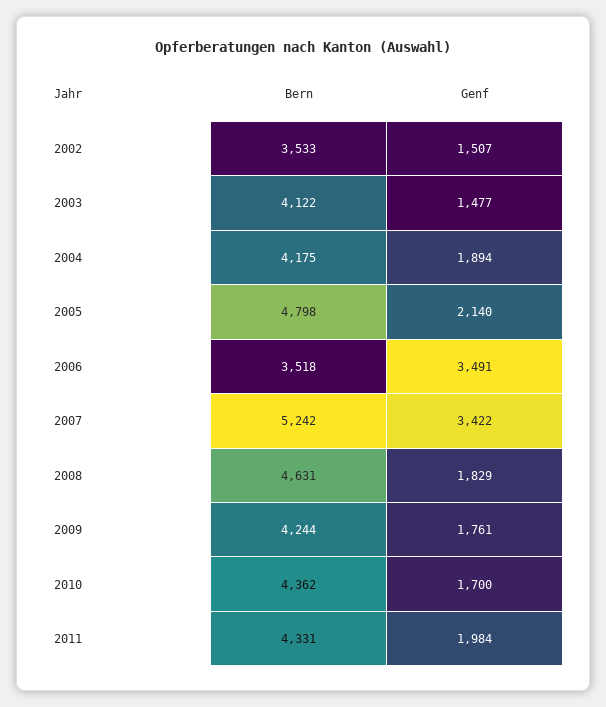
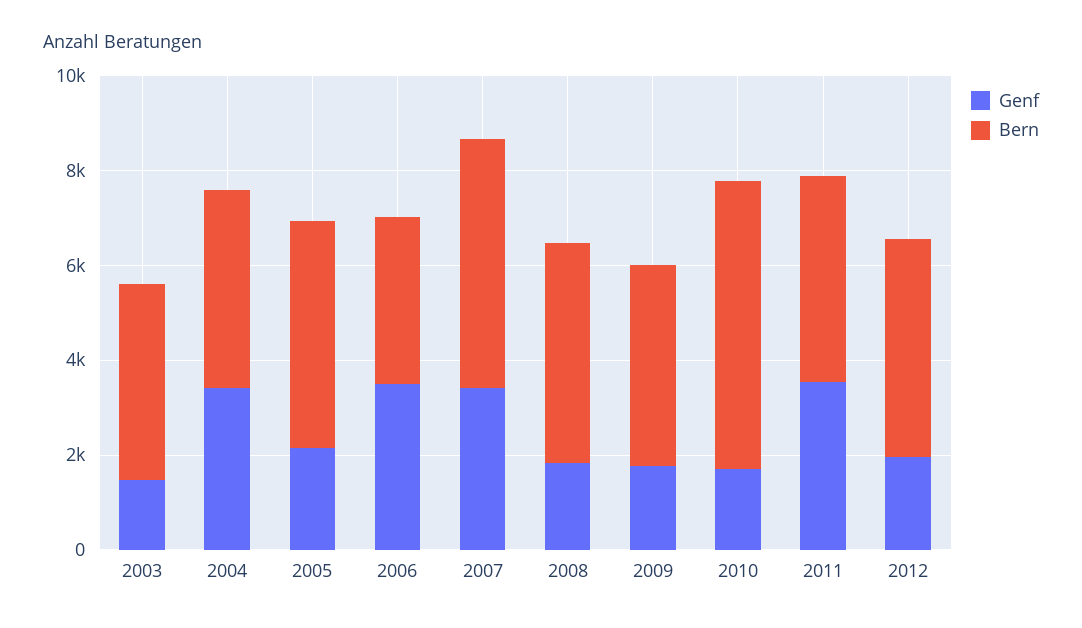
Bern, 2002: 3533 -> none
Genf, 2002: 1507 -> none
Genf, 2004: 1894 -> 3500
Bern, 2010: 4362 -> 6000
Genf, 2011: 1984 -> 3500
Genf, 2012: none -> 2000
Bern, 2012: none -> 4500

